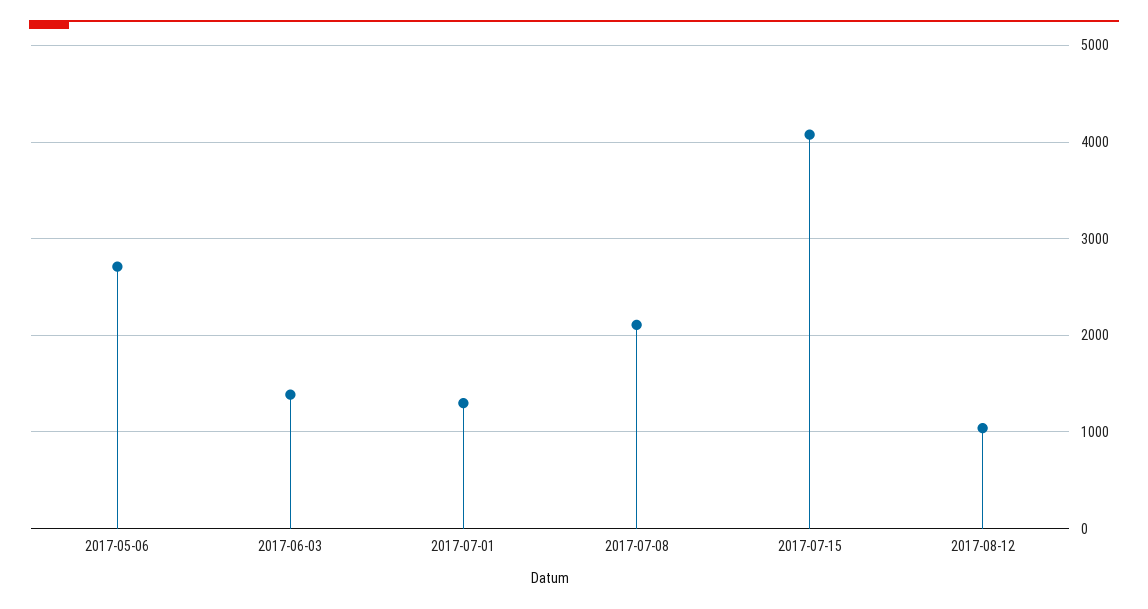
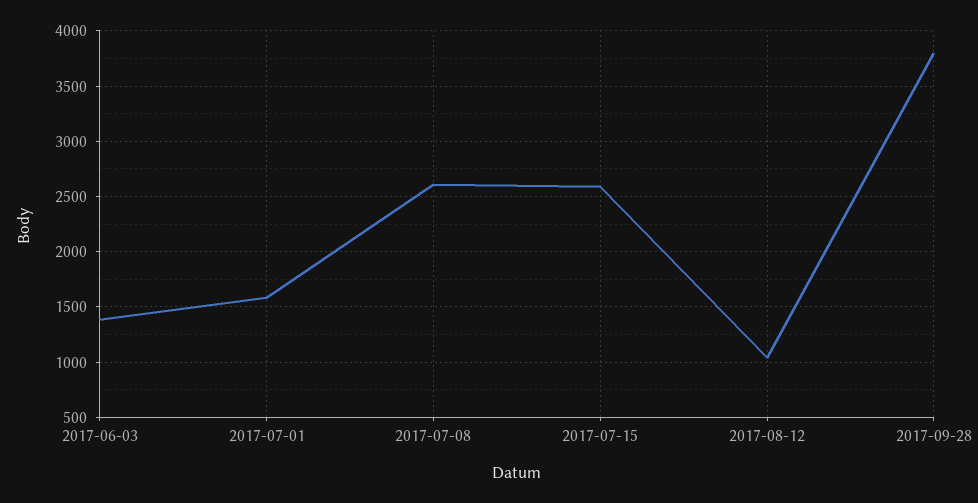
2017-05-06: 2700 -> none
2017-07-01: 1300 -> 1600
2017-07-08: 2100 -> 2600
2017-07-15: 4100 -> 2600
2017-09-28: none -> 3800

